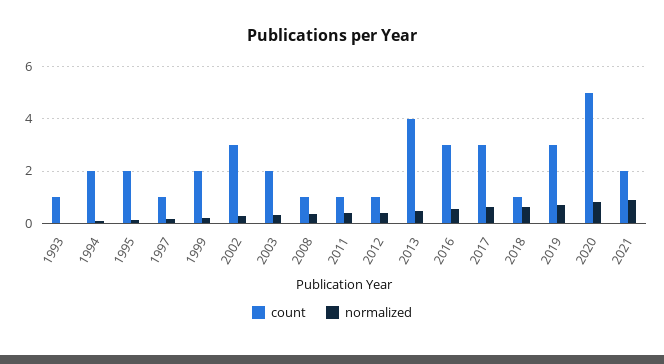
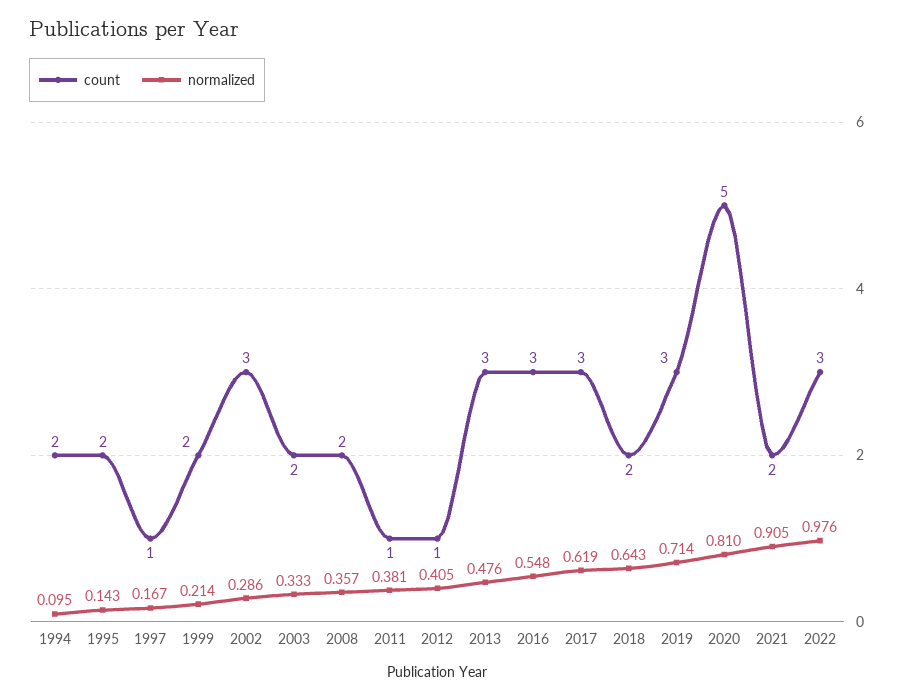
count, 1993: 1 -> none
normalized, 1993: 0 -> none
count, 2008: 1 -> 2
count, 2013: 4 -> 3
count, 2018: 1 -> 2
count, 2022: none -> 3
normalized, 2022: none -> 0.976

